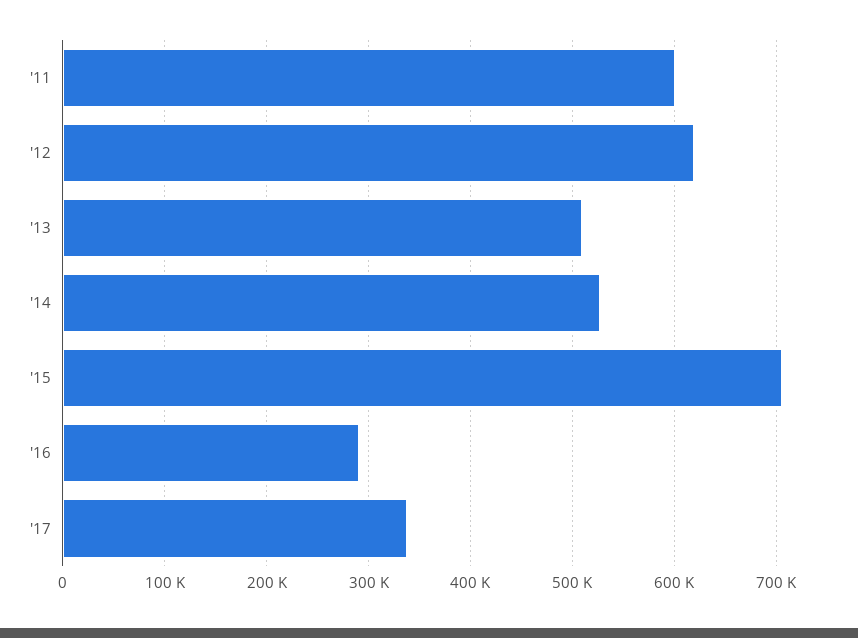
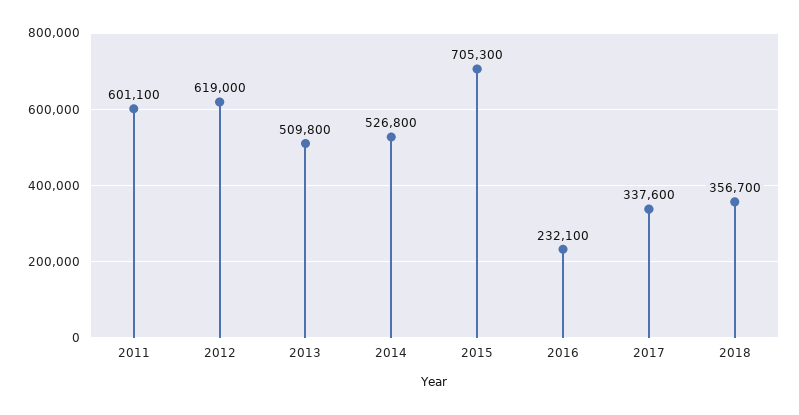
'16: 290000 -> 232100
2018: none -> 356700

